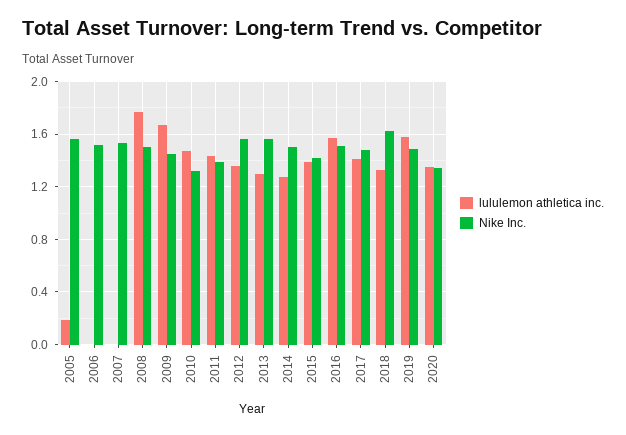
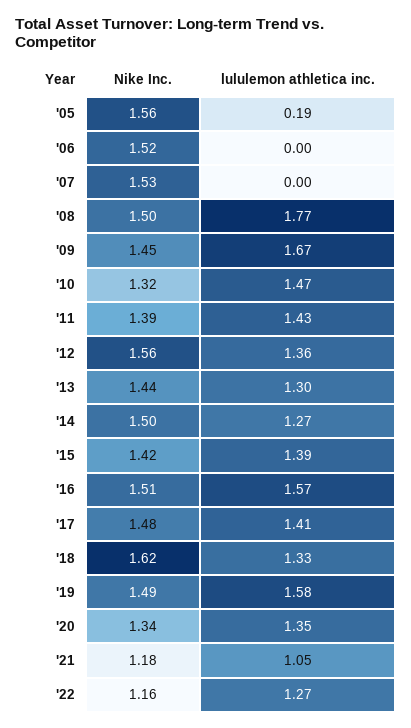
Nike Inc., 2013: 1.55 -> 1.44
Nike Inc., '21: none -> 1.18
lululemon athletica inc., '21: none -> 1.05
Nike Inc., '22: none -> 1.16
lululemon athletica inc., '22: none -> 1.27

